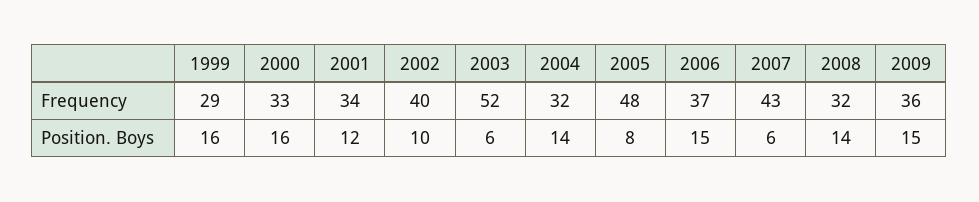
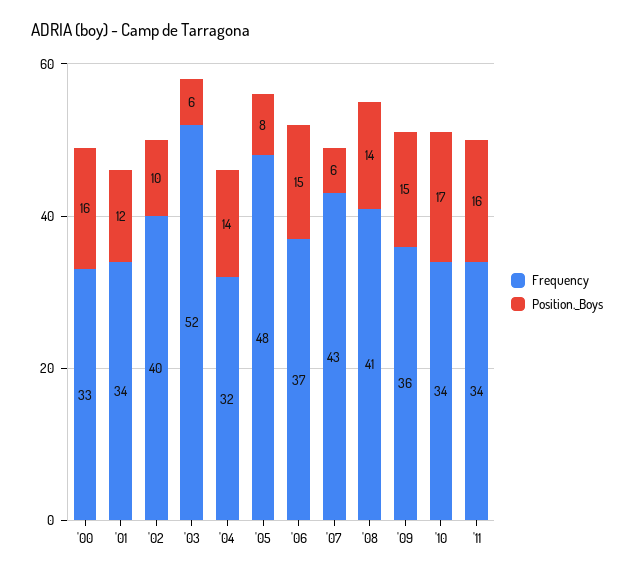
Frequency, 1999: 29 -> none
Frequency, 2008: 32 -> 41
Position. Boys, 1999: 16 -> none
Frequency, '10: none -> 34
Position. Boys, '10: none -> 17
Frequency, '11: none -> 34
Position. Boys, '11: none -> 16

